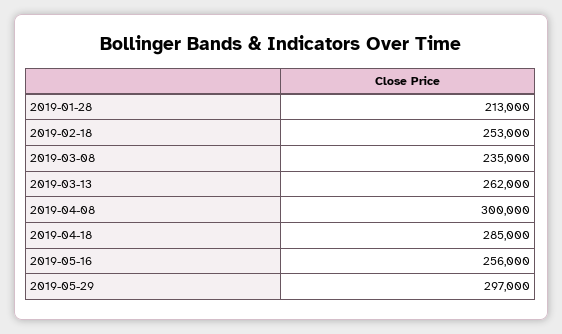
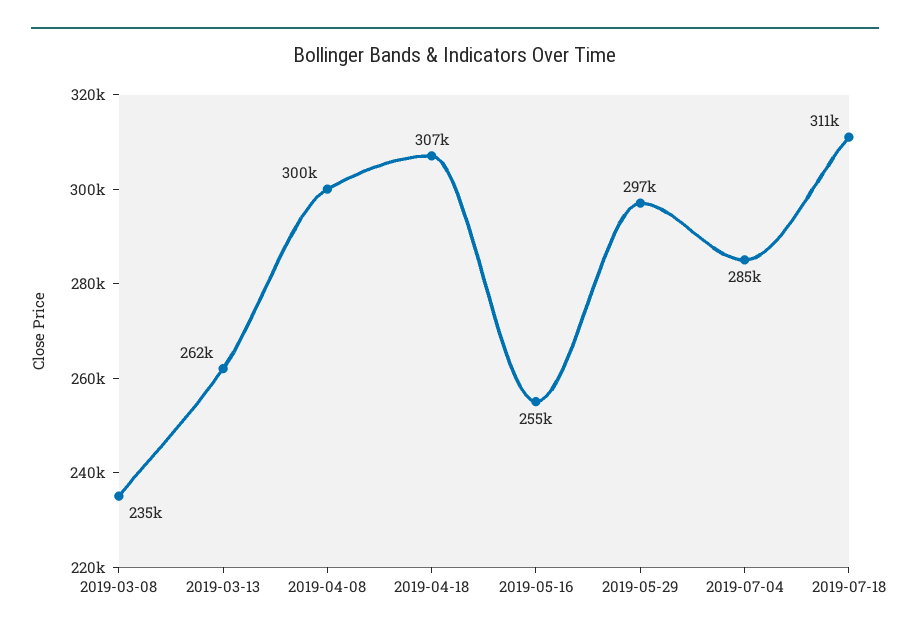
2019-01-28: 213000 -> none
2019-02-18: 253000 -> none
2019-04-18: 285000 -> 307000
2019-05-16: 256000 -> 255000
2019-07-04: none -> 285000
2019-07-18: none -> 311000

